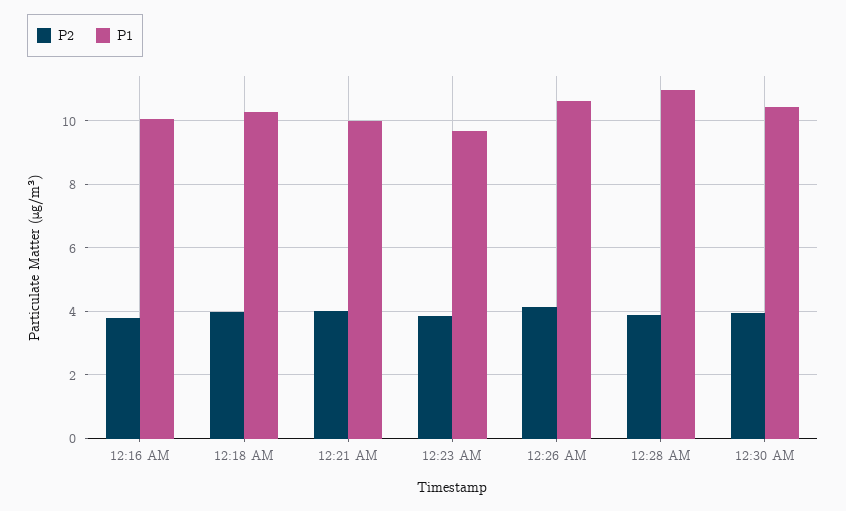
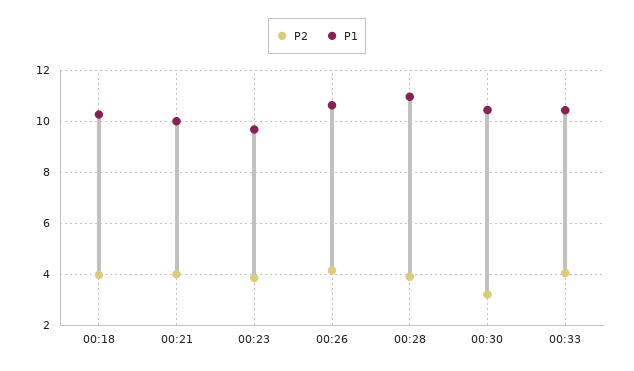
P2, 12:16 AM: 3.8 -> none
P1, 12:16 AM: 10 -> none
P2, 12:30 AM: 4 -> 3.25
P2, 00:33: none -> 4
P1, 00:33: none -> 10.5

